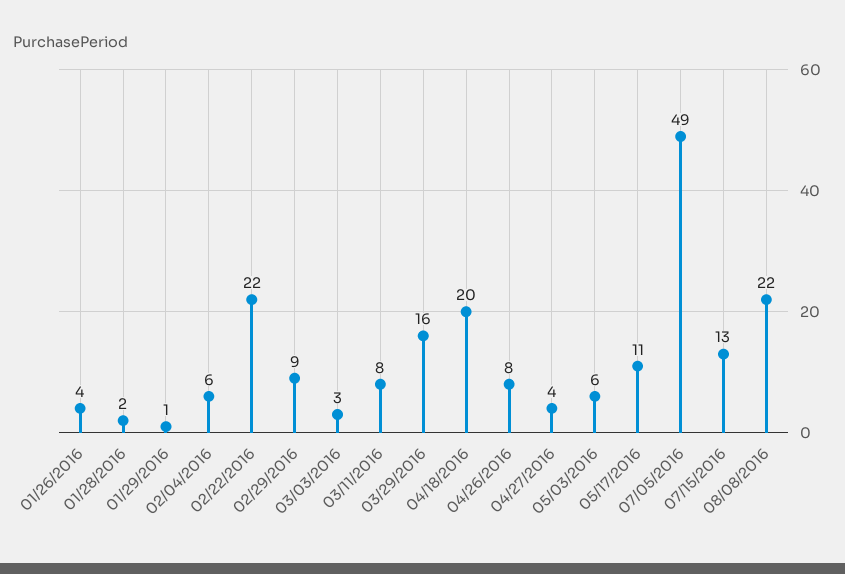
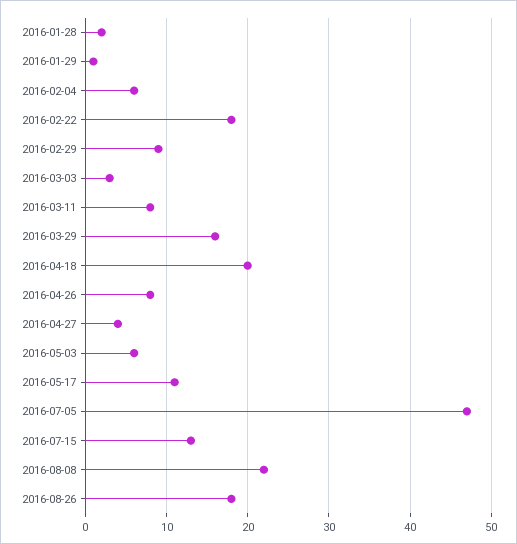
01/26/2016: 4 -> none
02/22/2016: 22 -> 18
07/05/2016: 49 -> 47
2016-08-26: none -> 18

